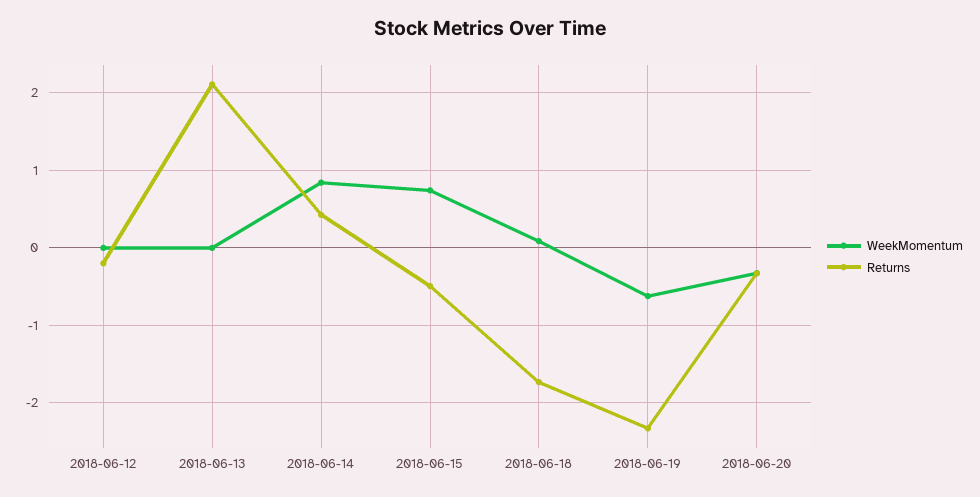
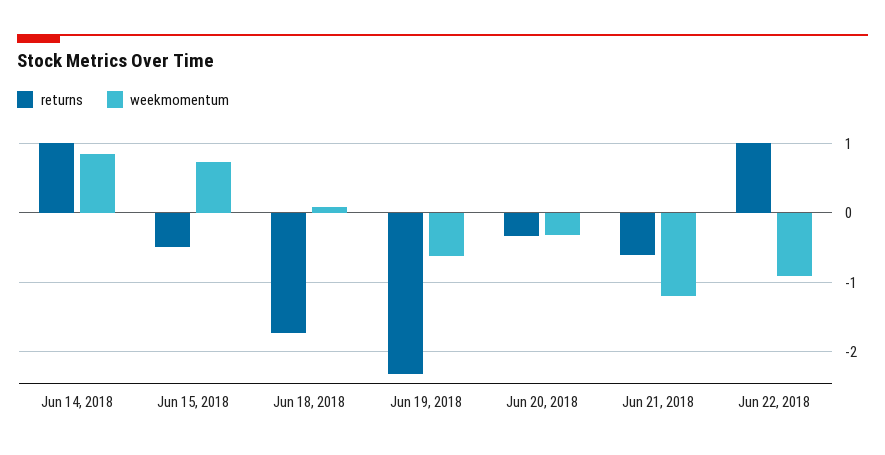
WeekMomentum, 2018-06-12: 0 -> none
Returns, 2018-06-12: -0.2 -> none
WeekMomentum, 2018-06-13: 0 -> none
Returns, 2018-06-13: 2.1 -> none
Returns, 2018-06-14: 0.4 -> 1
Returns, Jun 21, 2018: none -> -0.6
WeekMomentum, Jun 21, 2018: none -> -1.2
Returns, Jun 22, 2018: none -> 1
WeekMomentum, Jun 22, 2018: none -> -0.9

